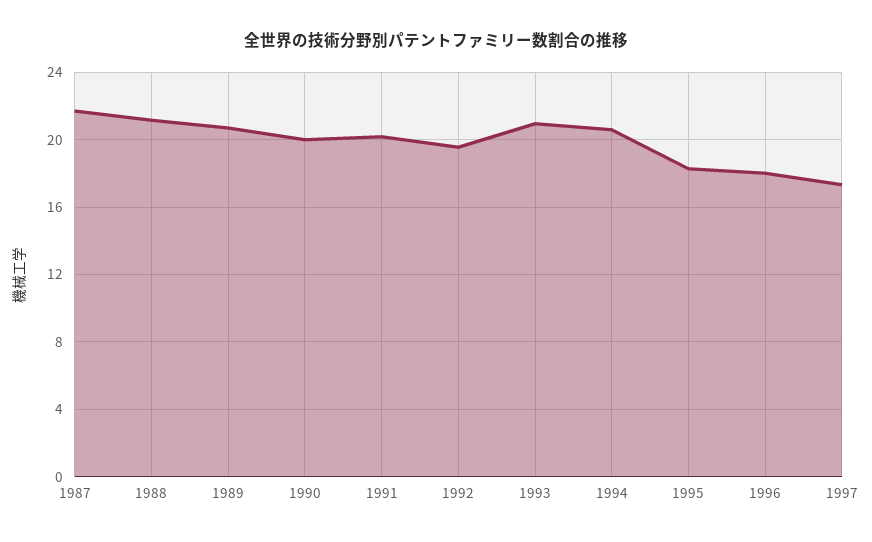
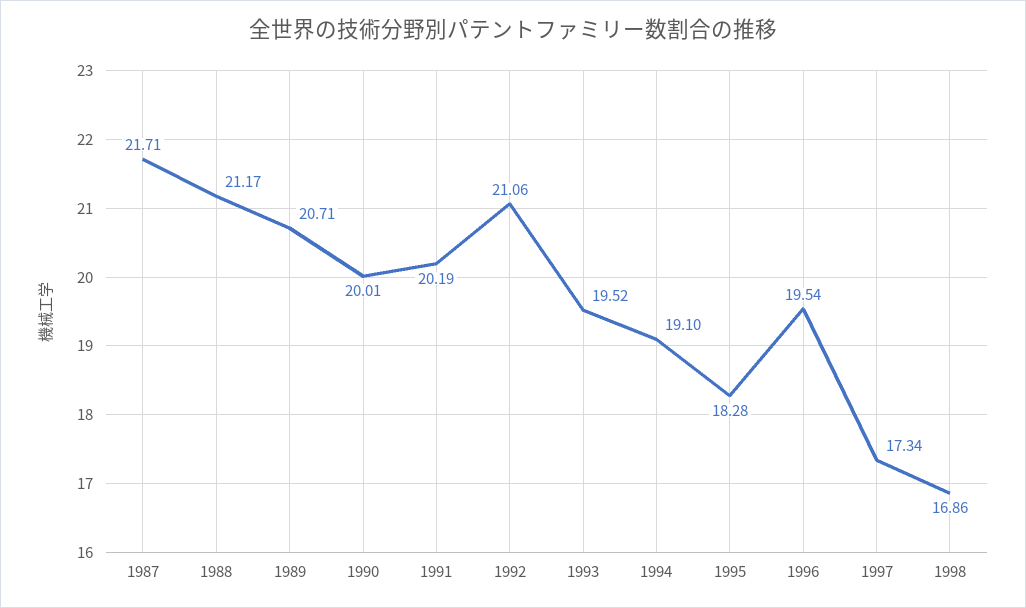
1992: 19.5 -> 21.06
1993: 21 -> 19.52
1994: 20.5 -> 19.1
1996: 18 -> 19.54
1998: none -> 16.86

